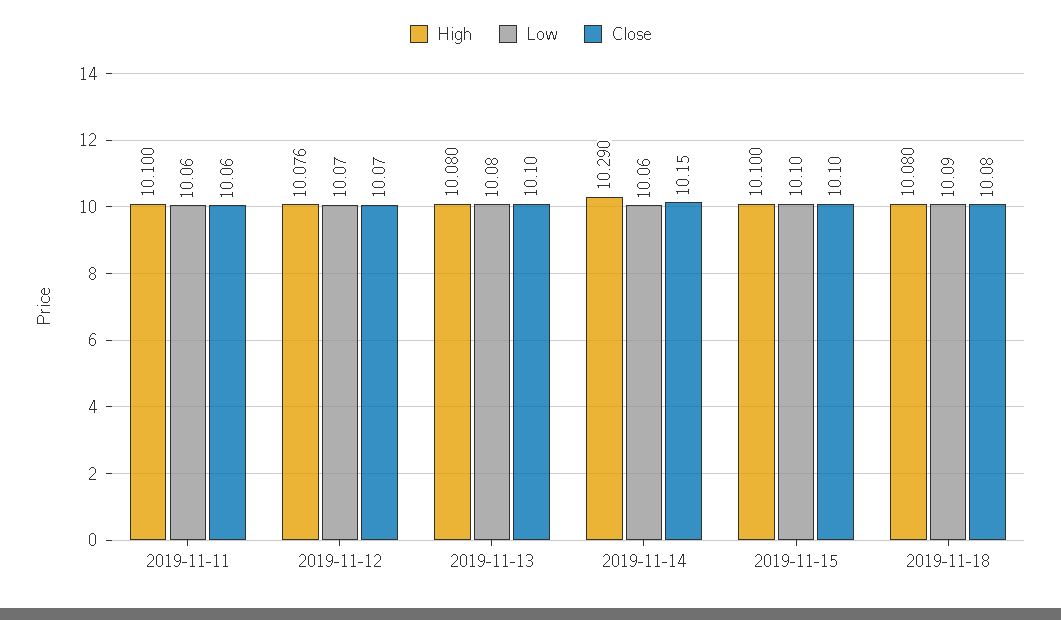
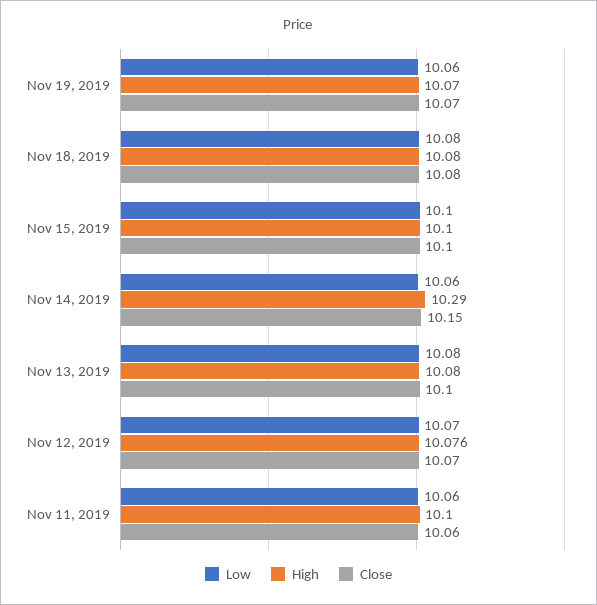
Low, 2019-11-18: 10.09 -> 10.08
Low, Nov 19, 2019: none -> 10.06
High, Nov 19, 2019: none -> 10.07
Close, Nov 19, 2019: none -> 10.07

